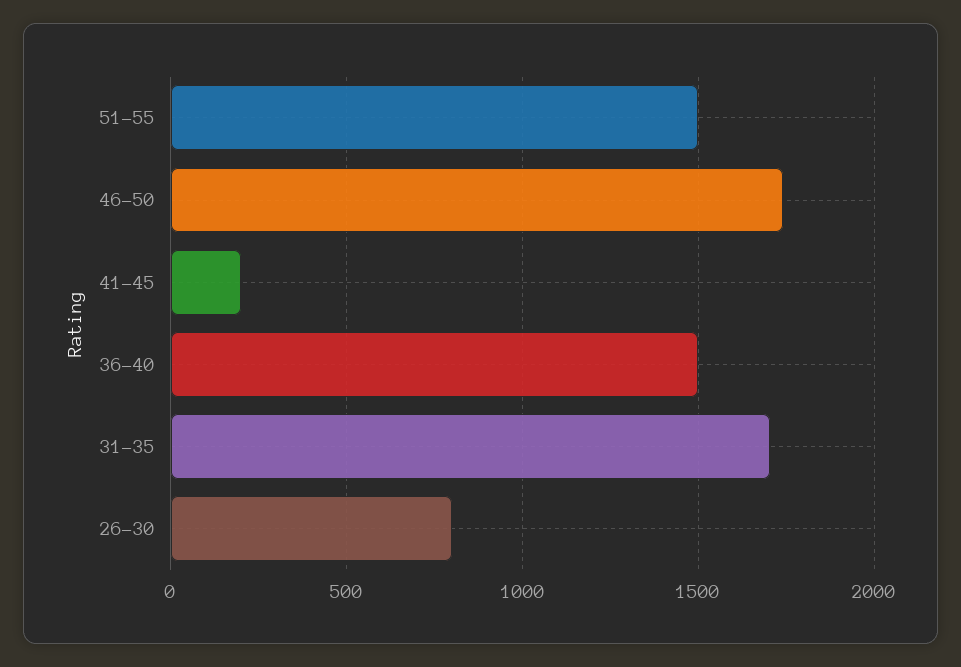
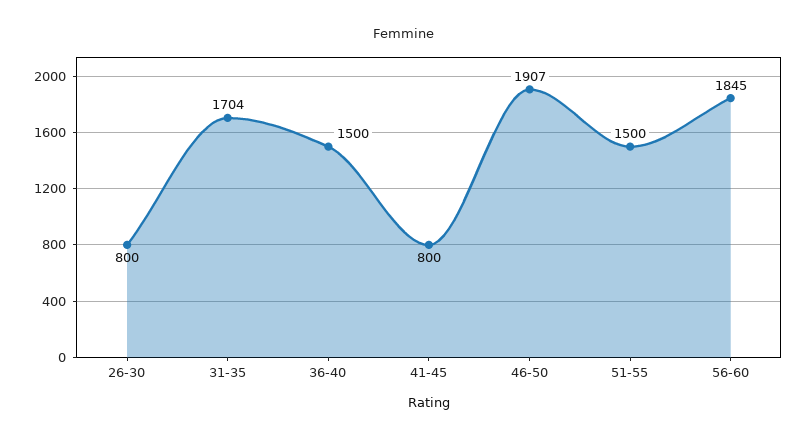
46-50: 1750 -> 1907
41-45: 200 -> 800
56-60: none -> 1845

